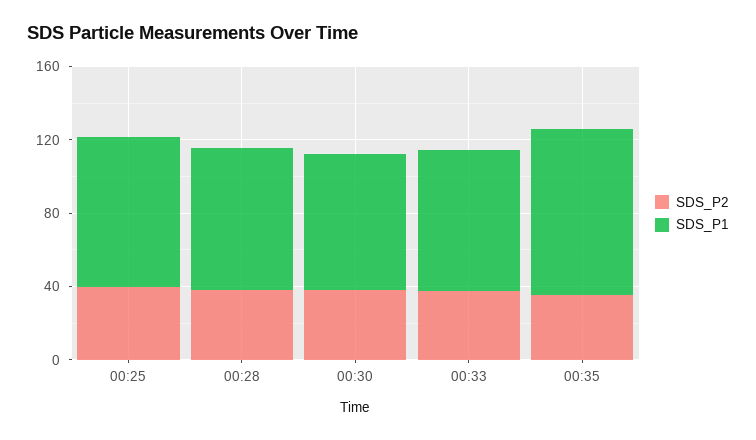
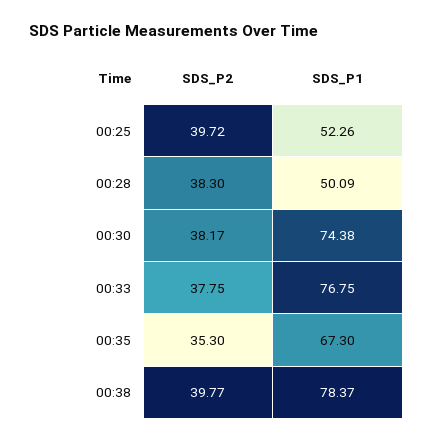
SDS_P1, 00:25: 80 -> 52.26
SDS_P1, 00:28: 80 -> 50.09
SDS_P1, 00:35: 90 -> 67.3
SDS_P2, 00:38: none -> 39.77
SDS_P1, 00:38: none -> 78.37

